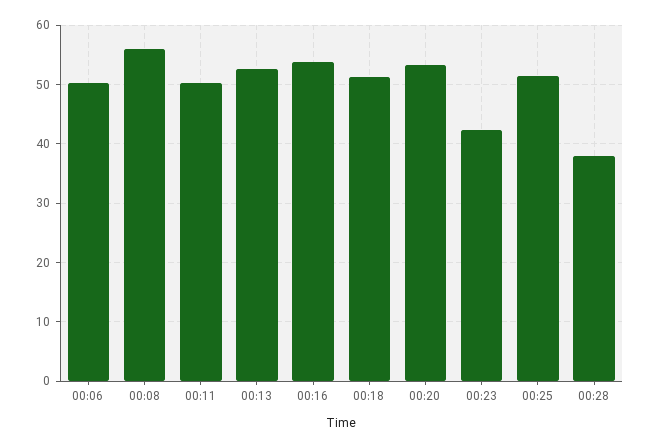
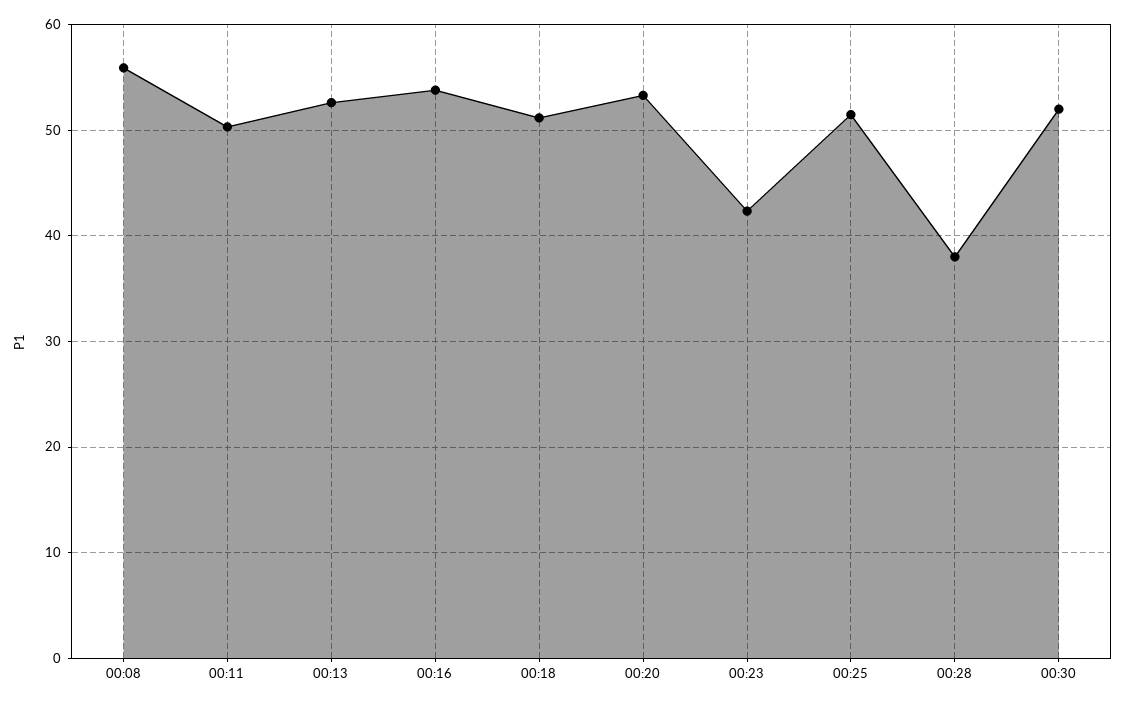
00:06: 50 -> none
00:30: none -> 52

